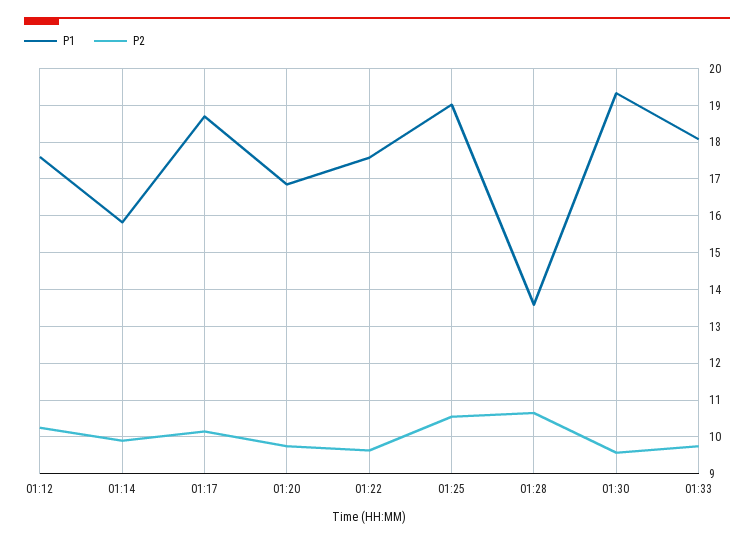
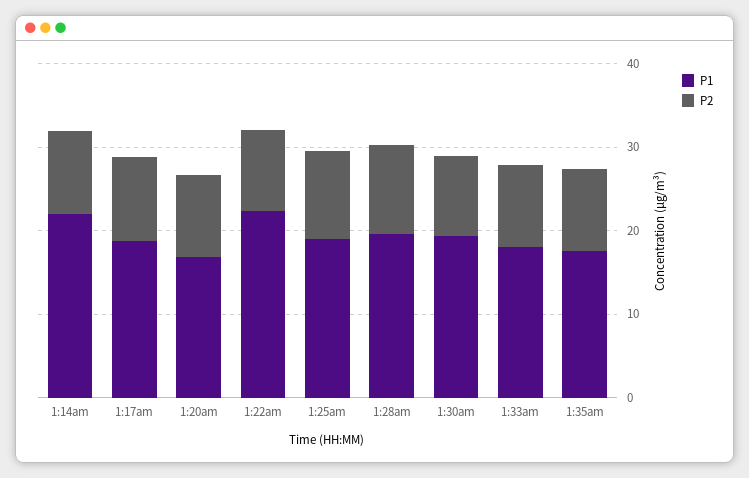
P1, 01:12: 17.6 -> none
P2, 01:12: 10.2 -> none
P1, 01:14: 15.8 -> 22
P1, 01:22: 17.6 -> 22
P1, 01:28: 13.6 -> 20
P1, 1:35am: none -> 18
P2, 1:35am: none -> 10

